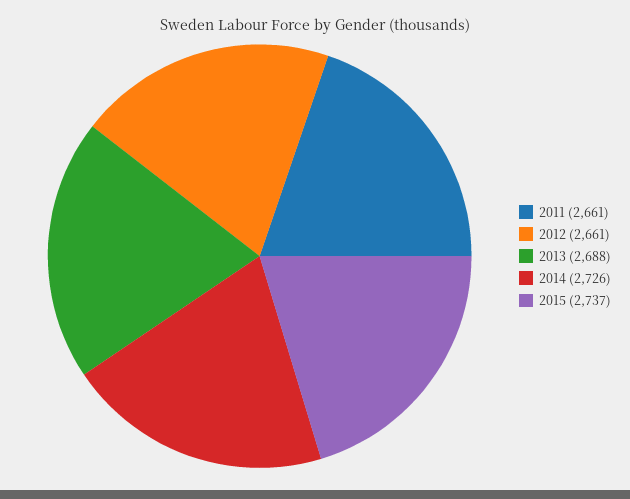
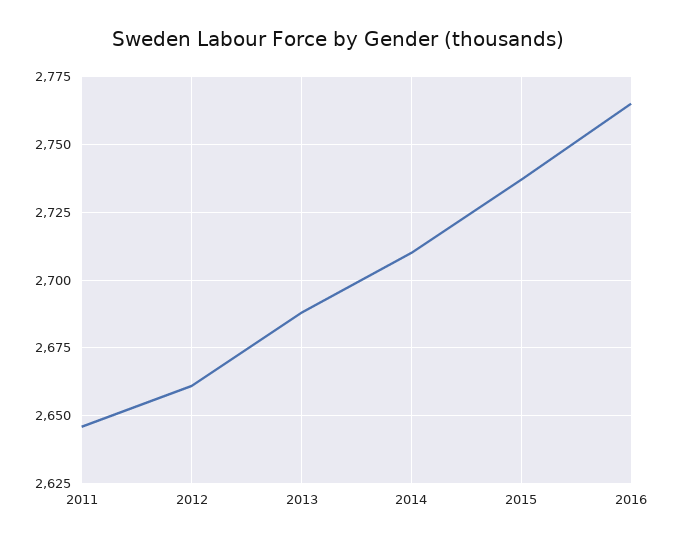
2011: 2661 -> 2645
2014: 2726 -> 2710
2016: none -> 2765

